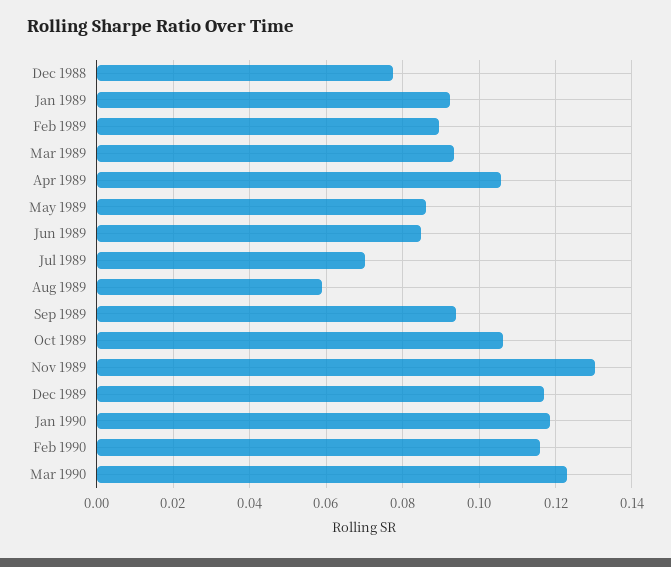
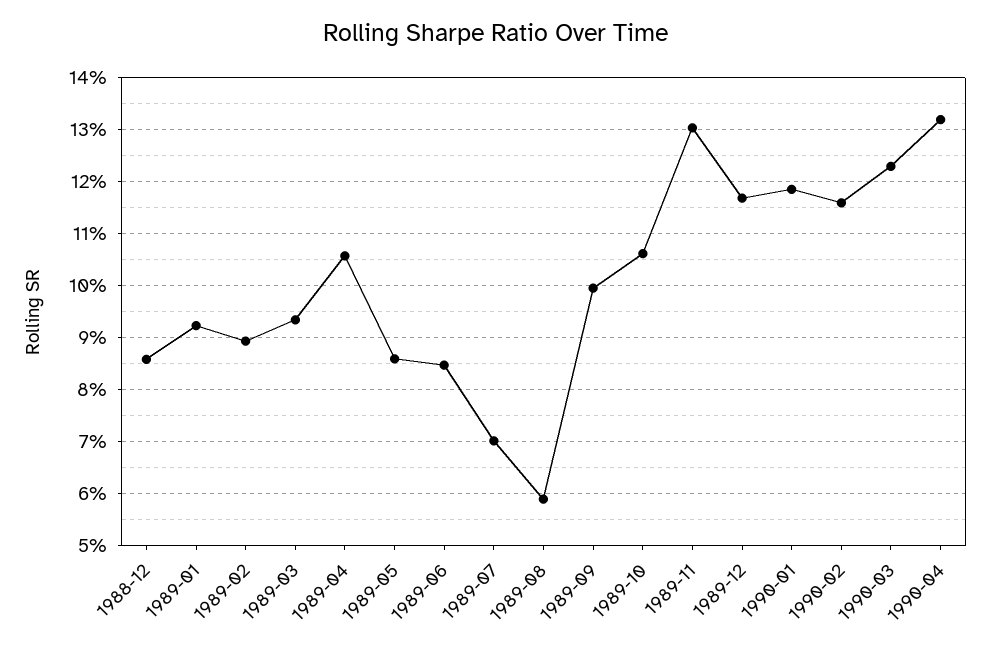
Dec 1988: 0.078 -> 0.086
Sep 1989: 0.094 -> 0.1
1990-04: none -> 0.132

